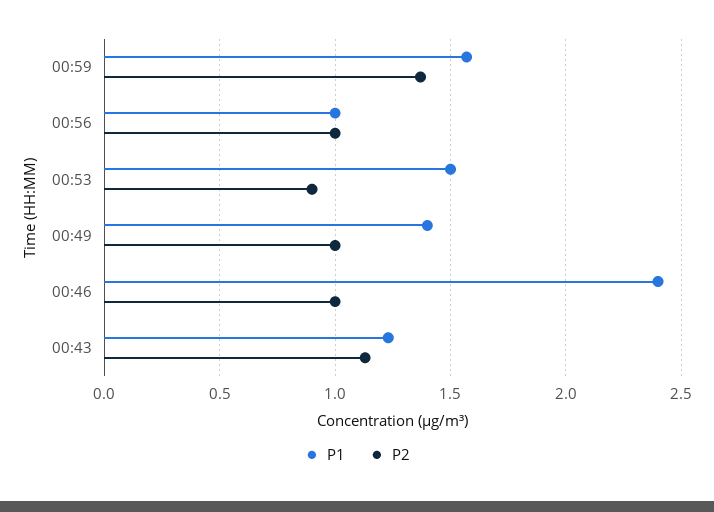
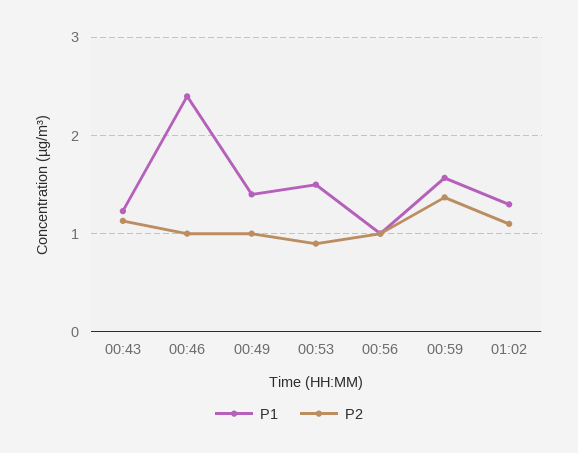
P1, 01:02: none -> 1.3
P2, 01:02: none -> 1.1

